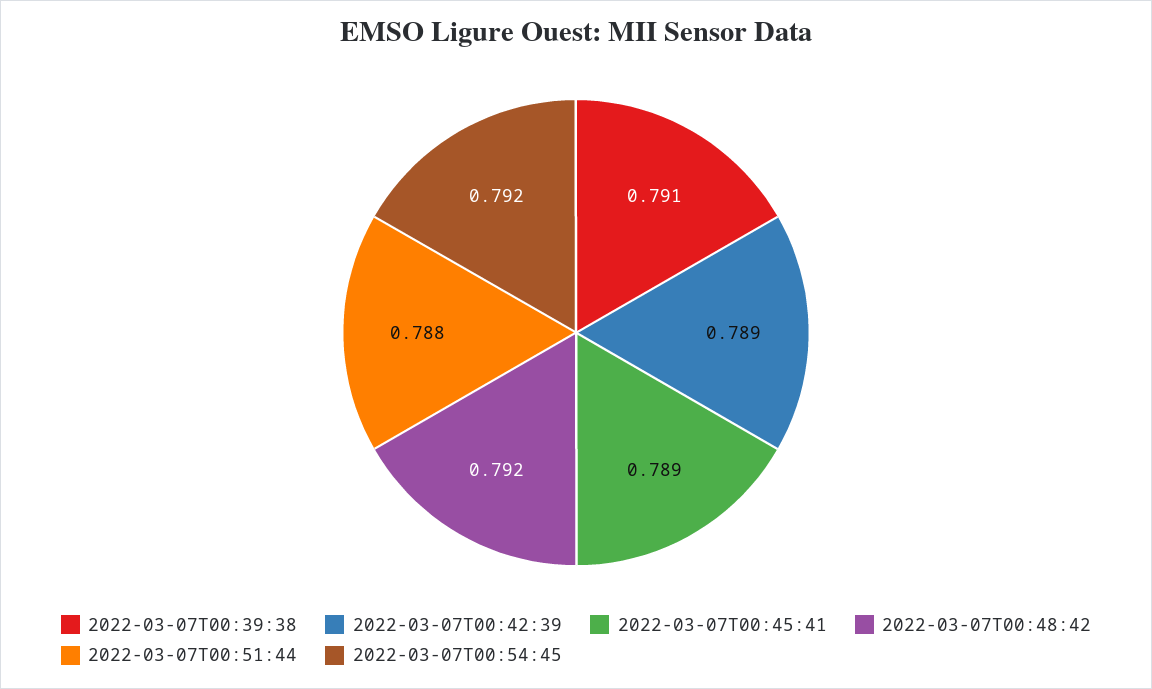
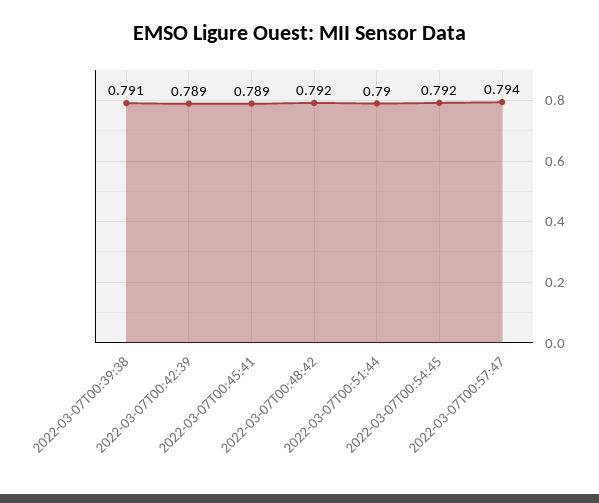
2022-03-07T00:51:44: 0.788 -> 0.79
2022-03-07T00:57:47: none -> 0.794

